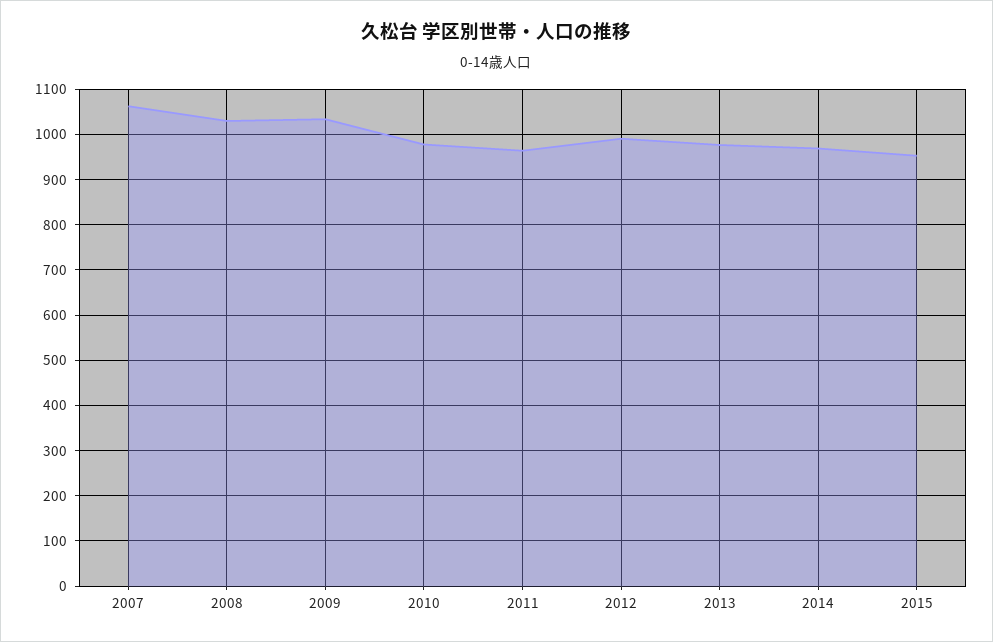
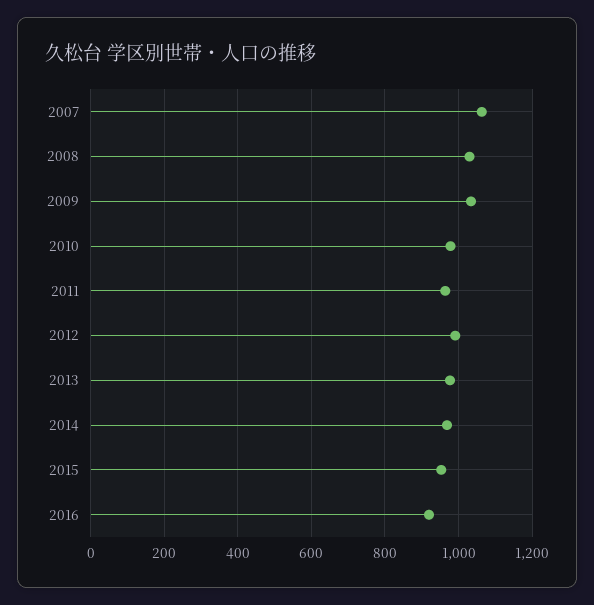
2016: none -> 920

